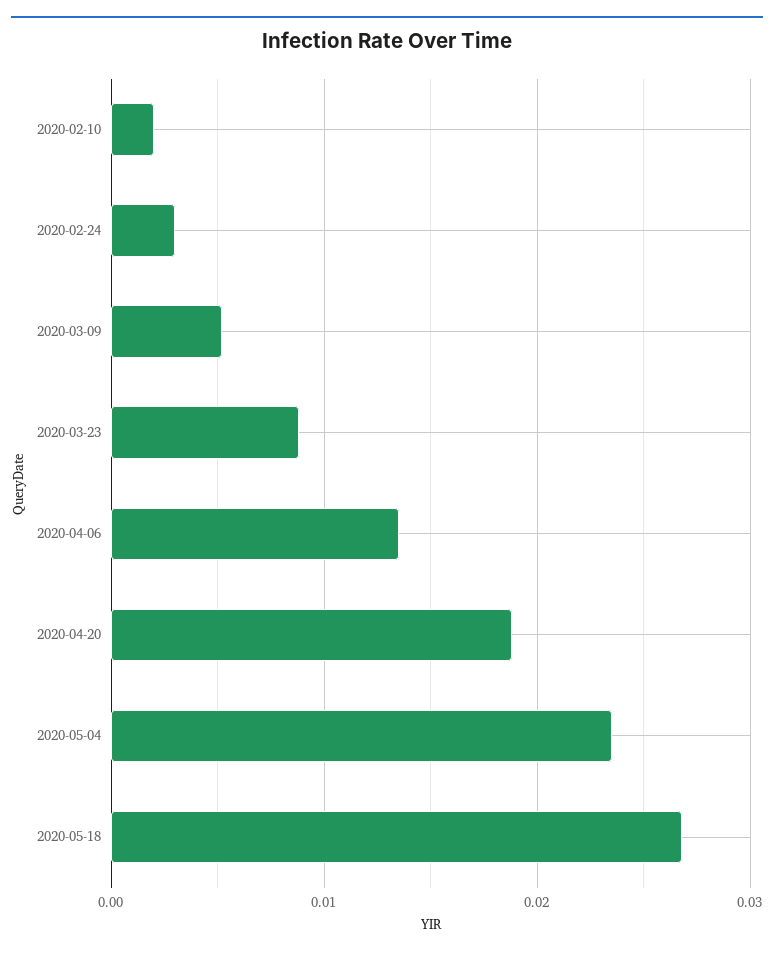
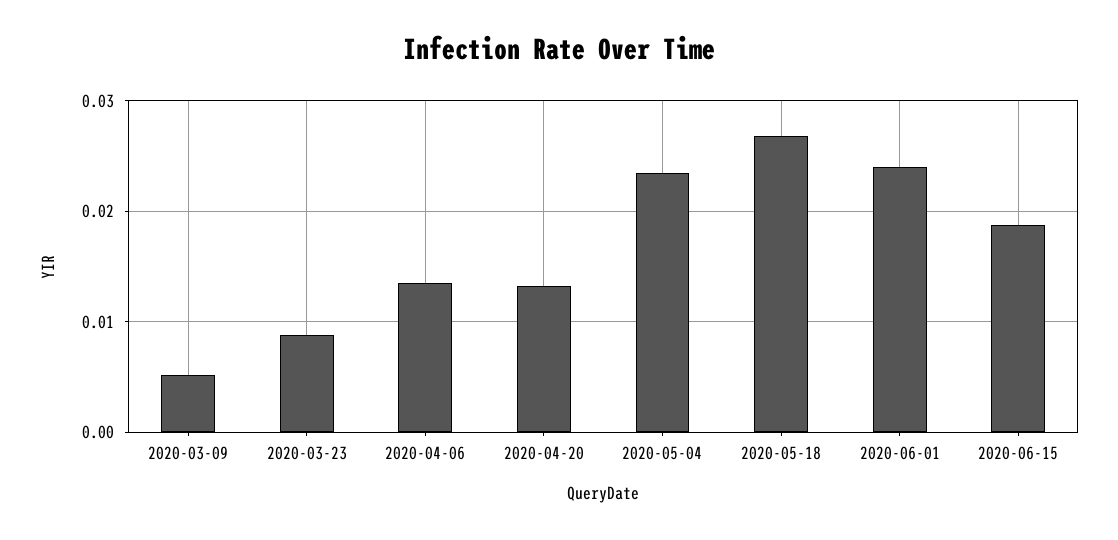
2020-02-10: 0.002 -> none
2020-02-24: 0.003 -> none
2020-04-20: 0.019 -> 0.013
2020-06-01: none -> 0.024
2020-06-15: none -> 0.019

